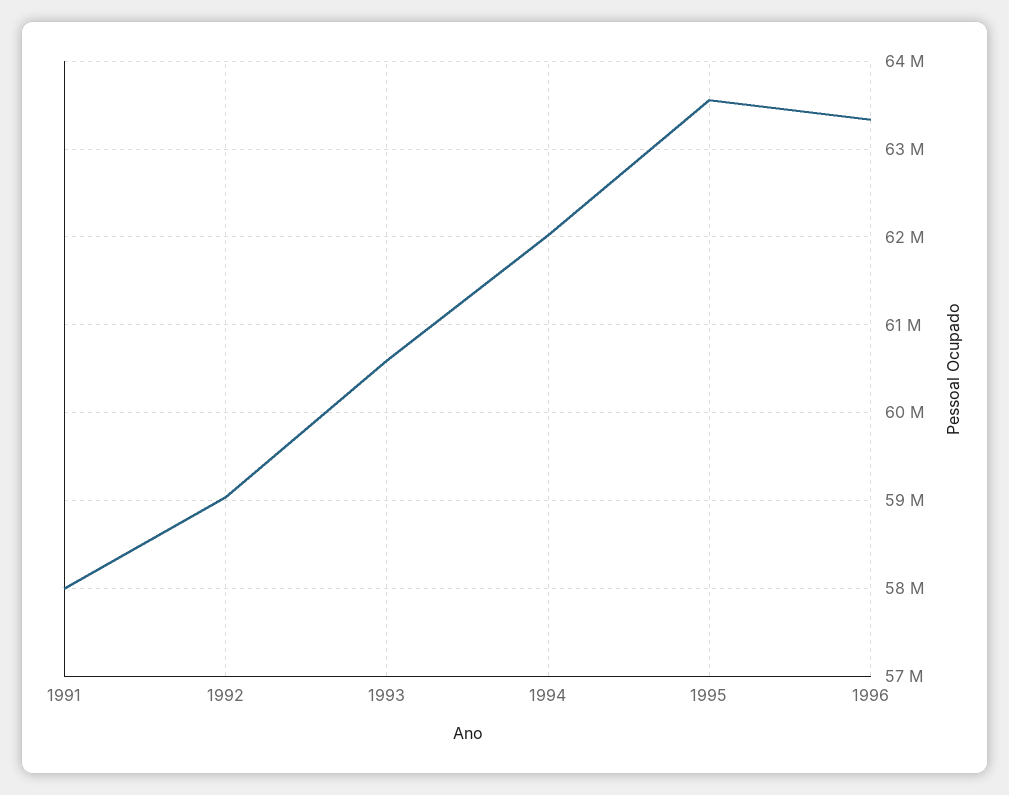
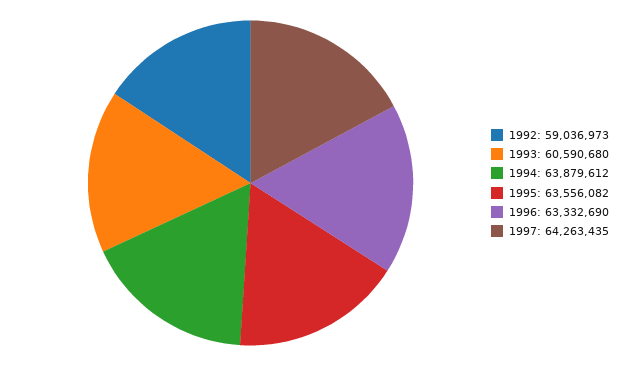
1991: 58000000 -> none
1994: 62000000 -> 63879612
1997: none -> 64263435

